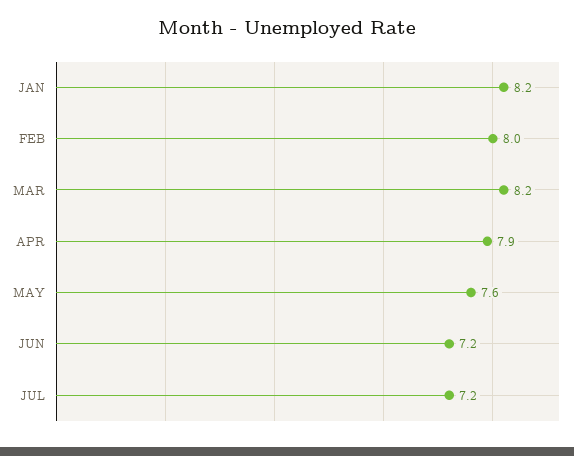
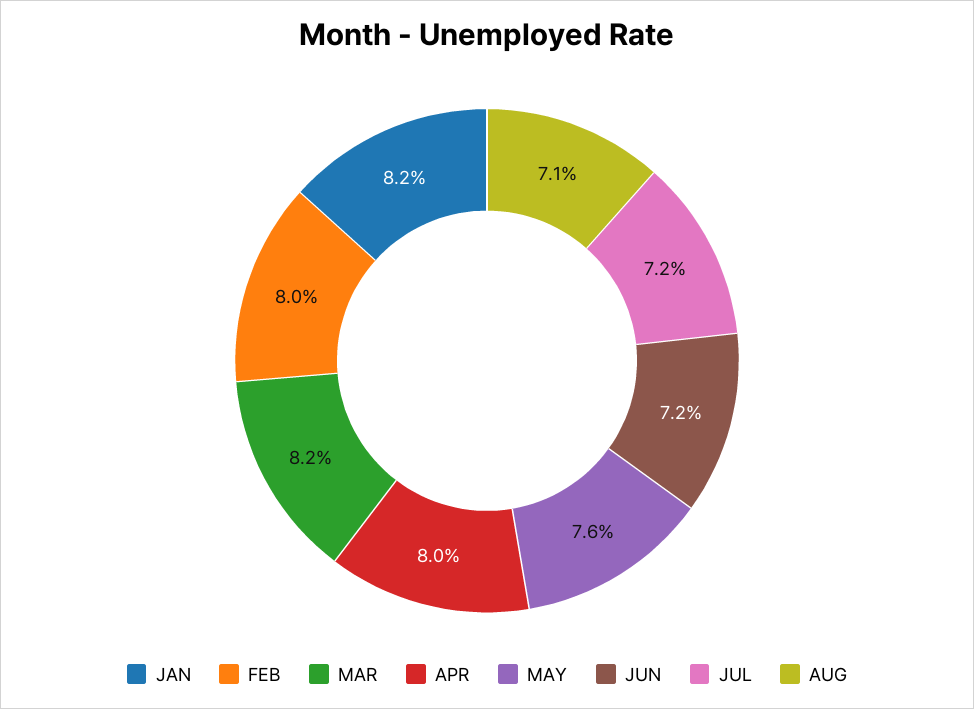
APR: 7.9 -> 8
AUG: none -> 7.1

